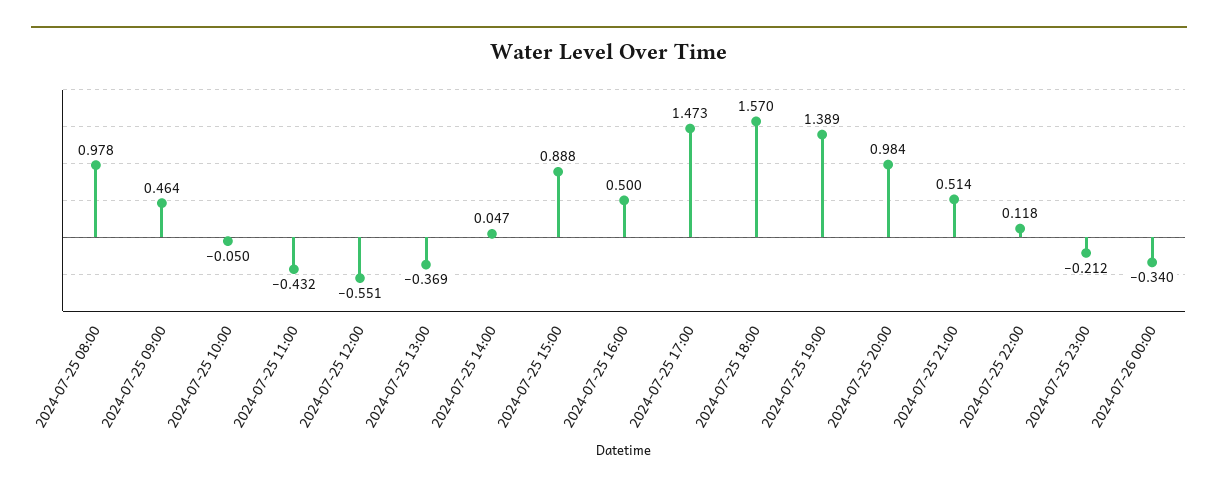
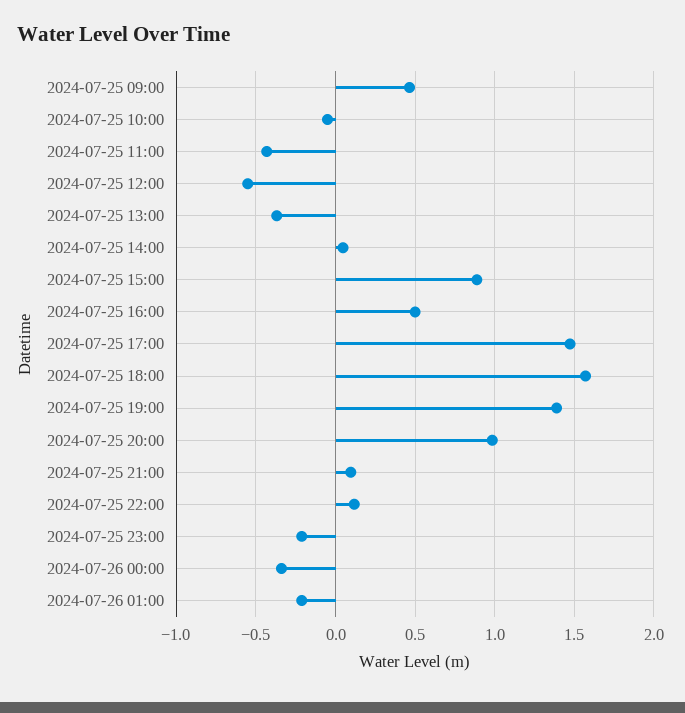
2024-07-25 08:00: 0.978 -> none
2024-07-25 21:00: 0.514 -> 0.1
2024-07-26 01:00: none -> -0.2

